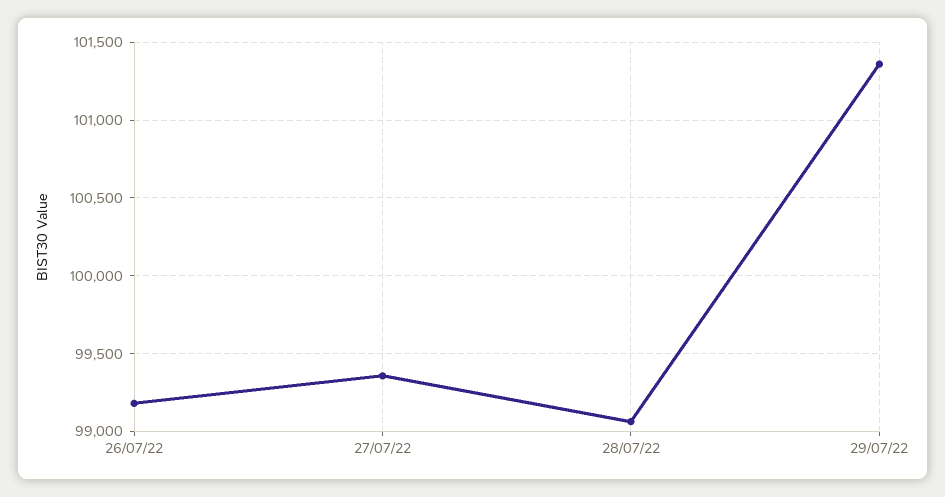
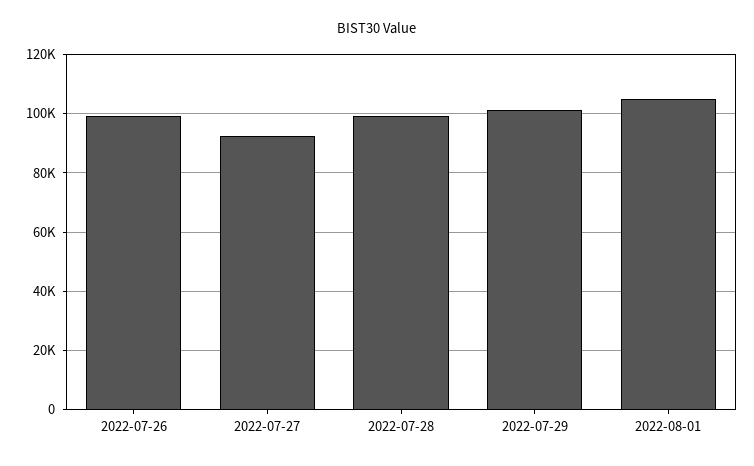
27/07/22: 99350 -> 92500
2022-08-01: none -> 105000

